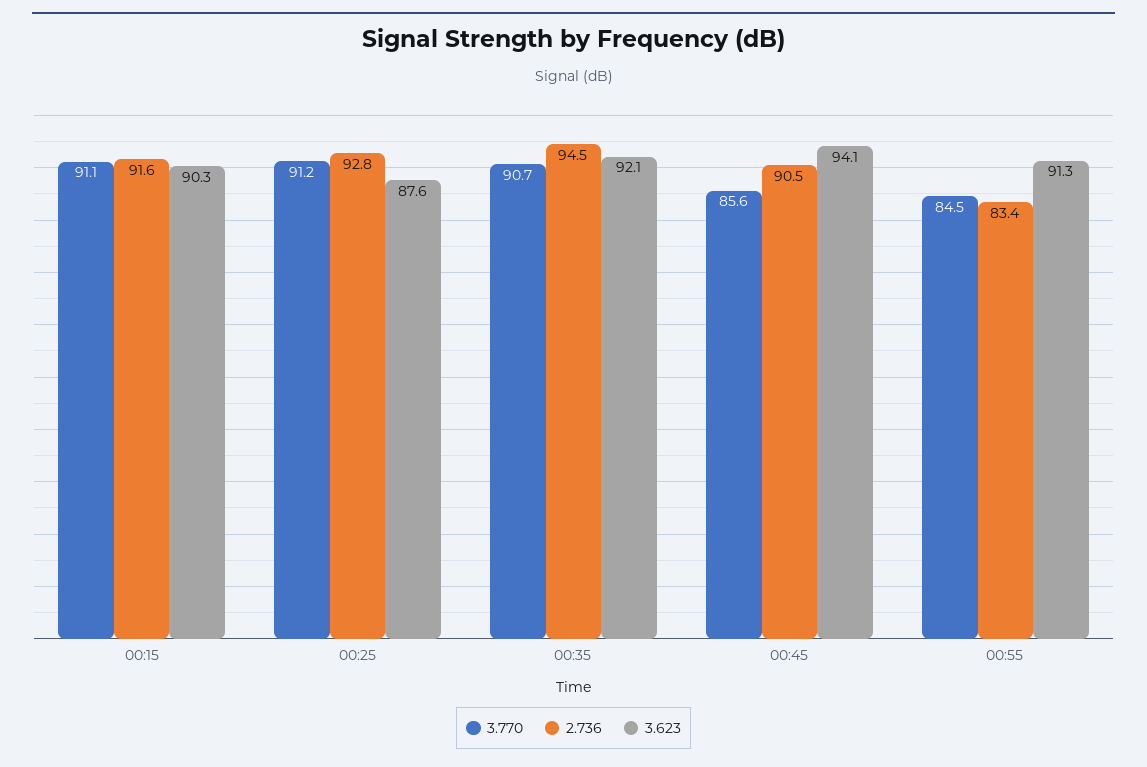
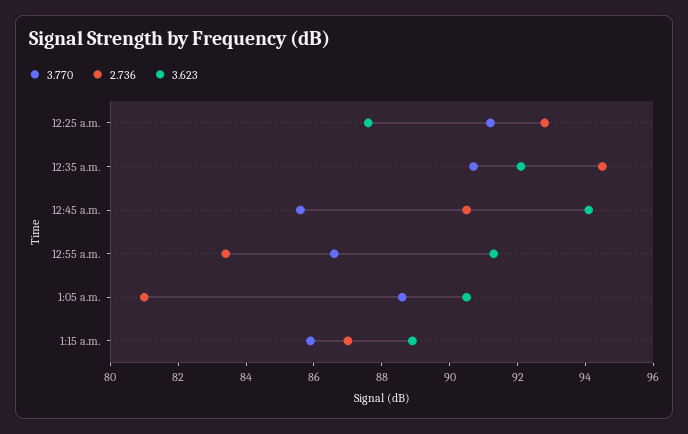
3.770, 00:15: 91.1 -> none
2.736, 00:15: 91.6 -> none
3.623, 00:15: 90.3 -> none
3.770, 00:55: 84.5 -> 86.5
3.770, 1:05 a.m.: none -> 88.5
2.736, 1:05 a.m.: none -> 81
3.623, 1:05 a.m.: none -> 90.5
3.770, 1:15 a.m.: none -> 86
2.736, 1:15 a.m.: none -> 87
3.623, 1:15 a.m.: none -> 89

